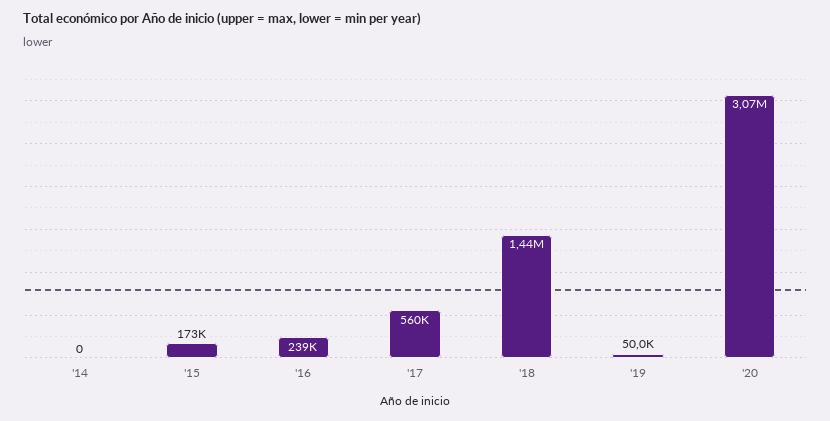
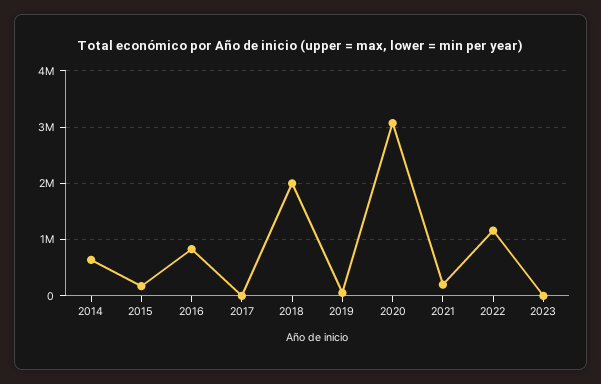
'14: 0 -> 600000
'16: 239000 -> 800000
'17: 560000 -> 0
'18: 1440000 -> 2000000
2021: none -> 200000
2022: none -> 1200000
2023: none -> 0

